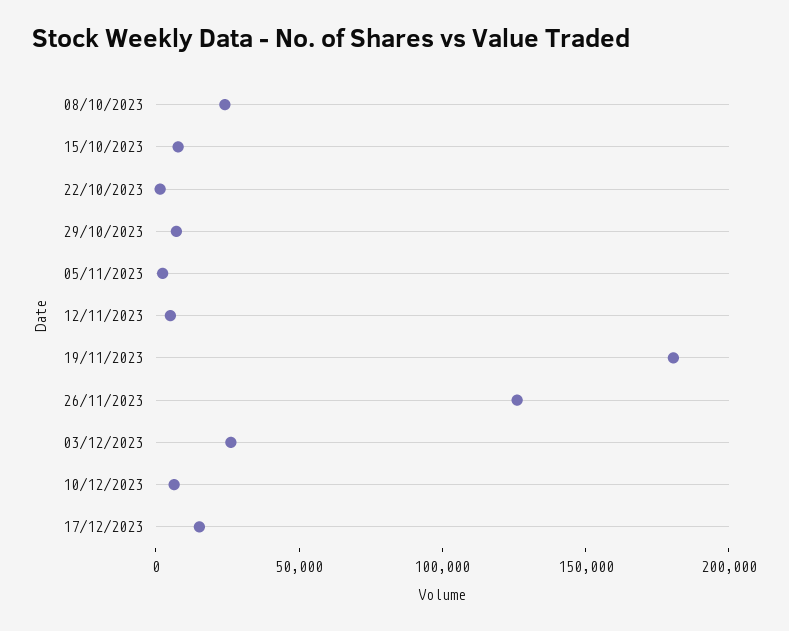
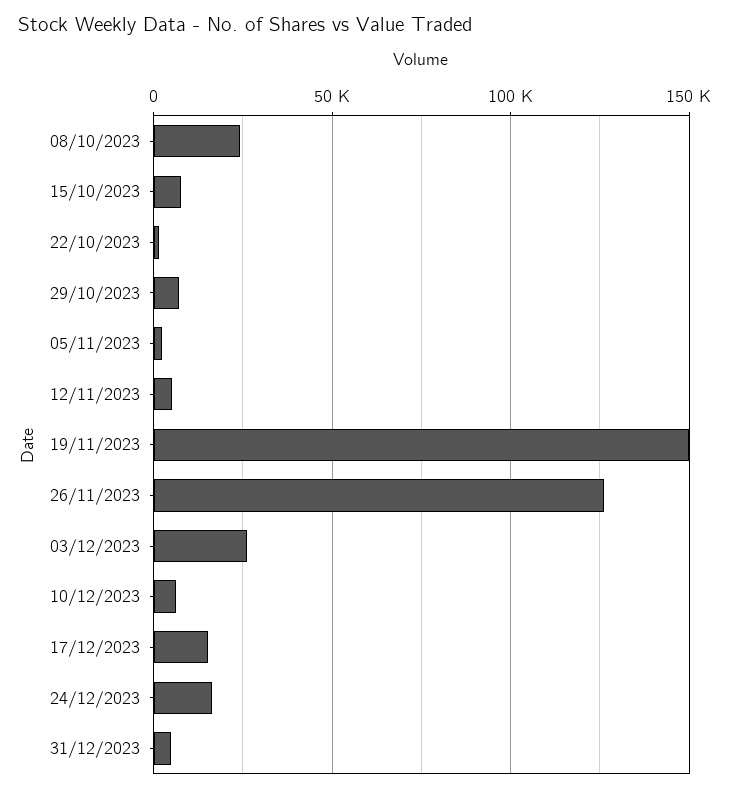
19/11/2023: 180000 -> 150000
24/12/2023: none -> 15000
31/12/2023: none -> 5000

